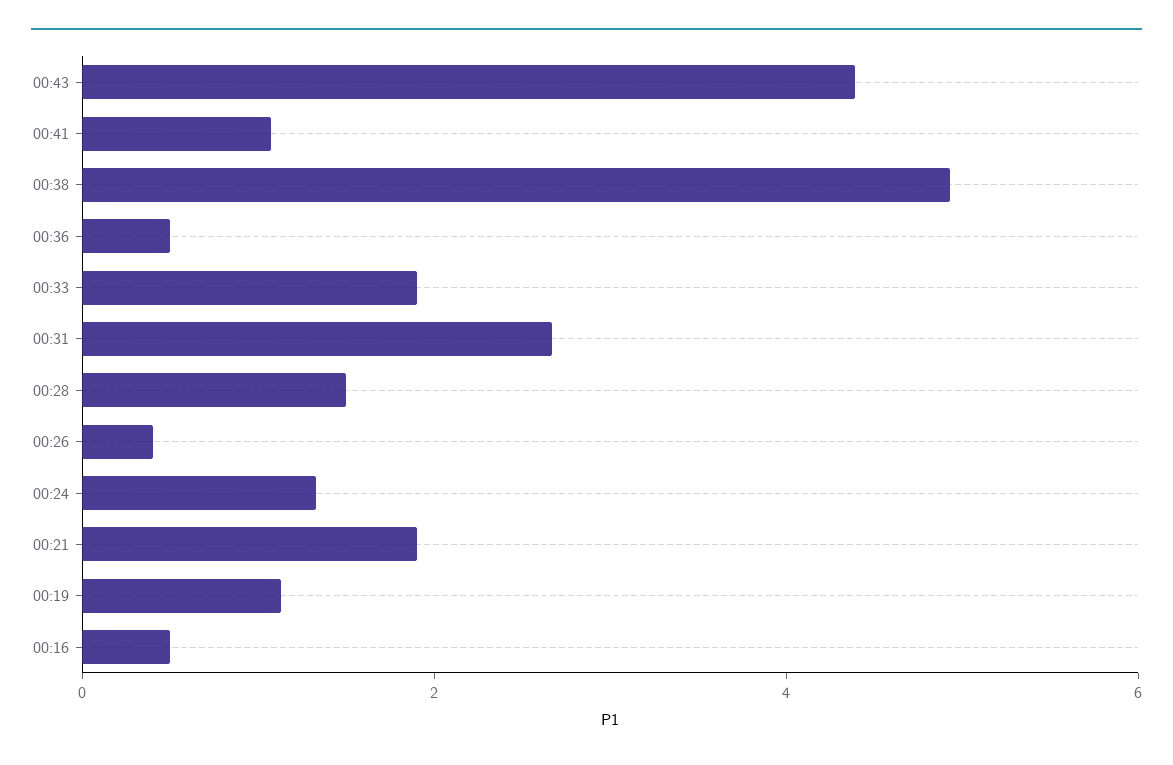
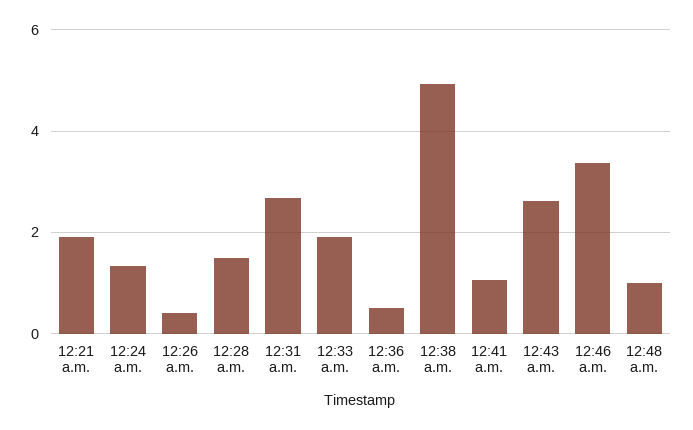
00:43: 4.5 -> 2.6
00:19: 1 -> none
00:16: 0.5 -> none
12:46 a.m.: none -> 3.4
12:48 a.m.: none -> 1

